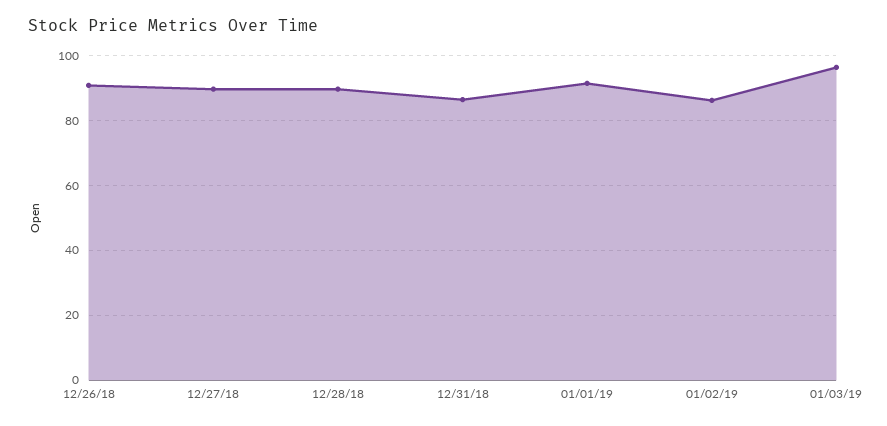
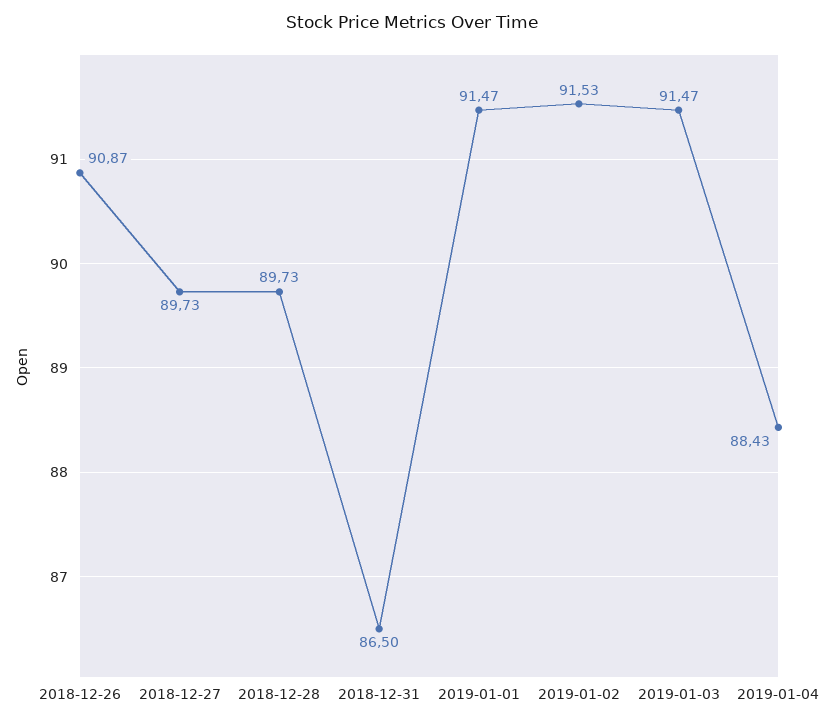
01/02/19: 86 -> 91.53
01/03/19: 96 -> 91.47
2019-01-04: none -> 88.43

